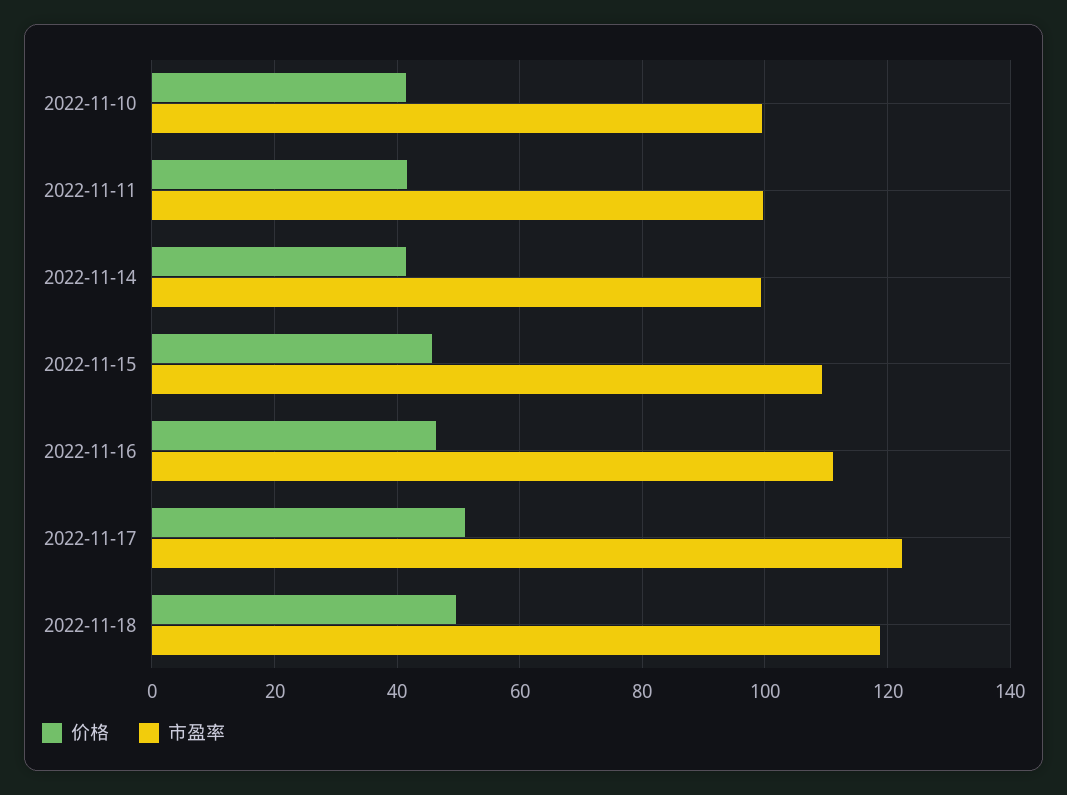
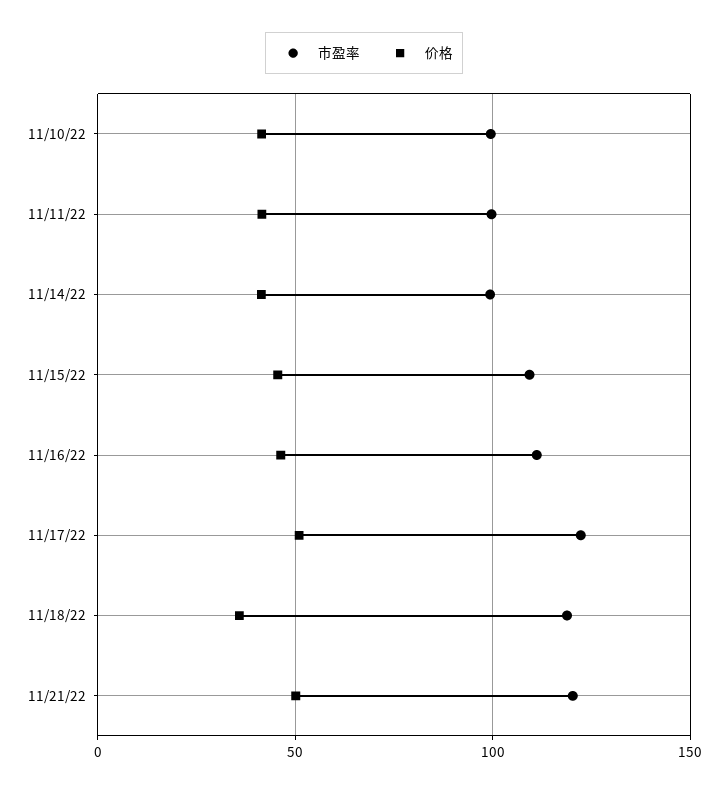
价格, 2022-11-18: 50 -> 35
市盈率, 11/21/22: none -> 120
价格, 11/21/22: none -> 50

